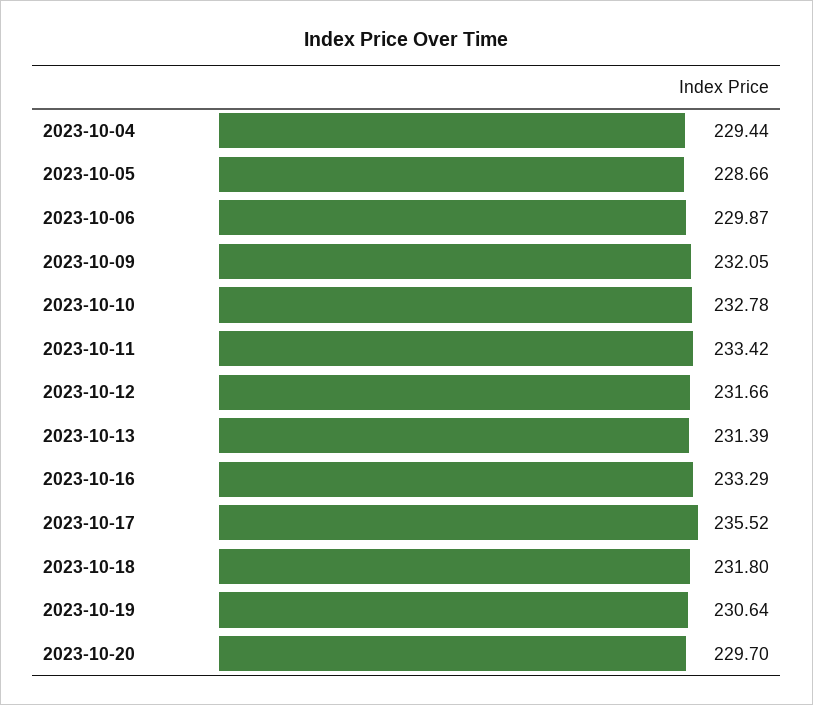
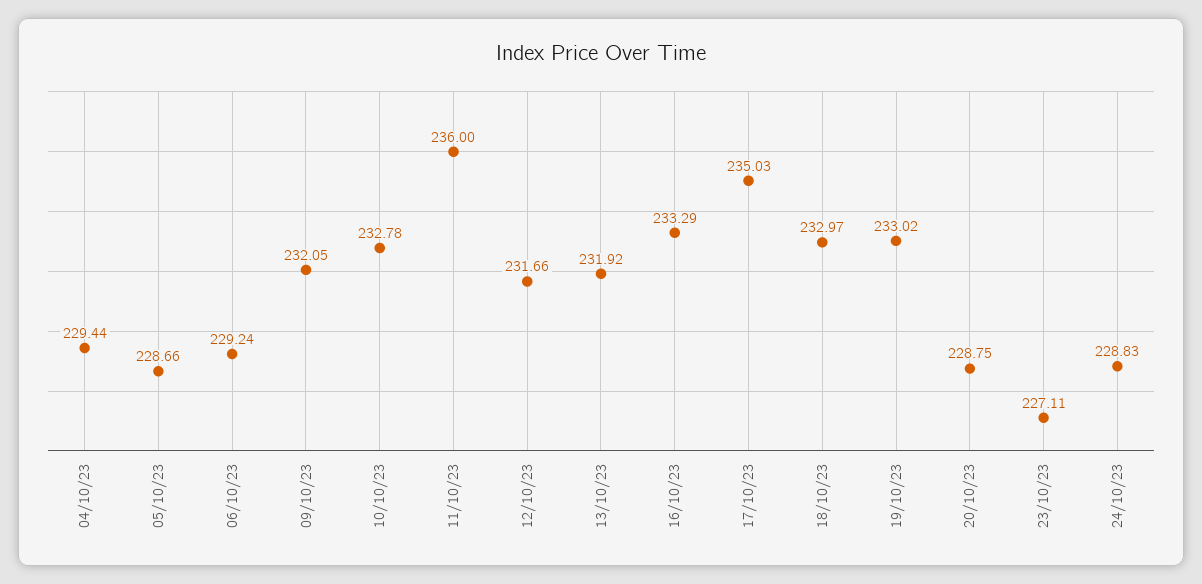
2023-10-06: 229.87 -> 229.24
2023-10-11: 233.42 -> 236
2023-10-13: 231.39 -> 231.92
2023-10-17: 235.52 -> 235.03
2023-10-18: 231.8 -> 232.97
2023-10-19: 230.64 -> 233.02
2023-10-20: 229.7 -> 228.75
23/10/23: none -> 227.11
24/10/23: none -> 228.83

